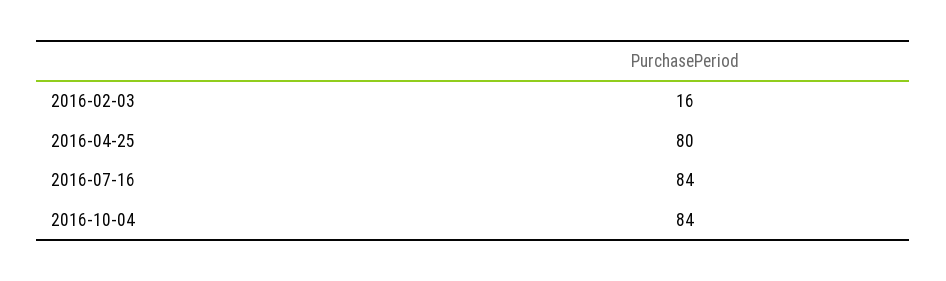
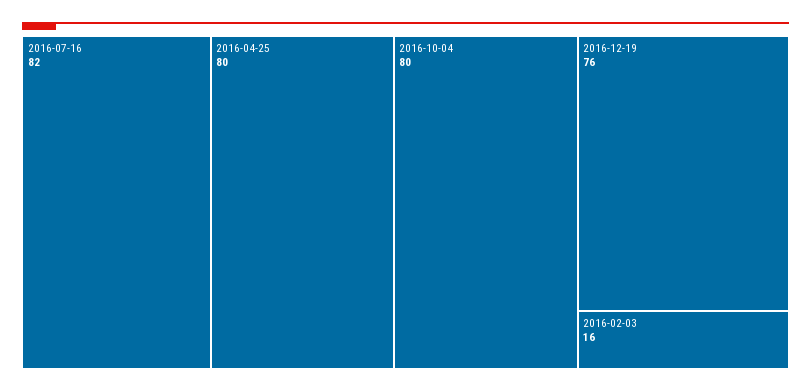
2016-07-16: 84 -> 82
2016-10-04: 84 -> 80
2016-12-19: none -> 76

